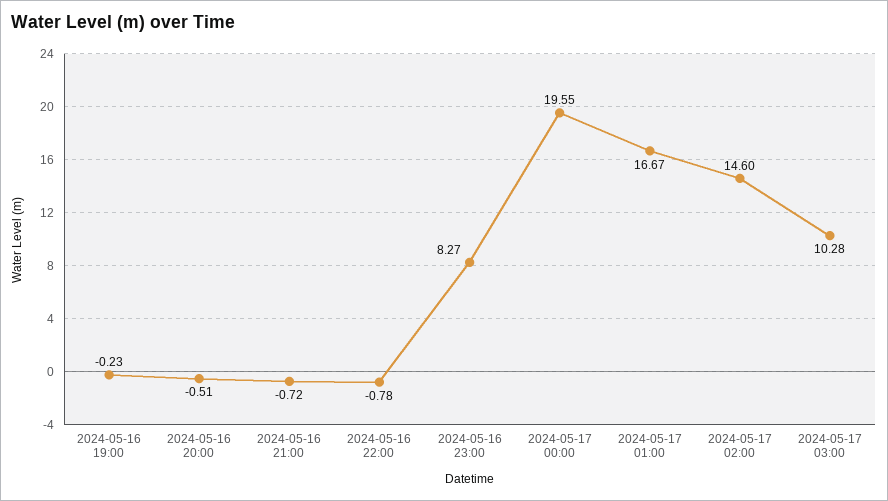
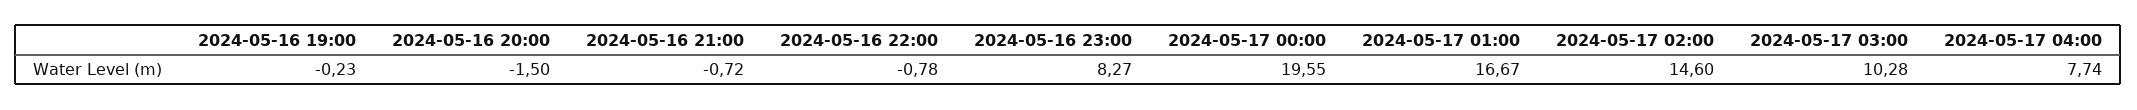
2024-05-16 20:00: -0.51 -> -1.5
2024-05-17 04:00: none -> 7.74

